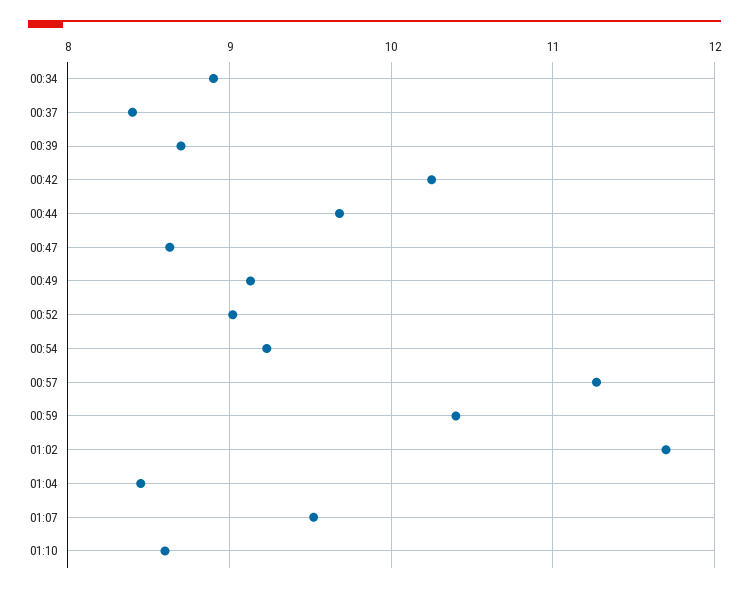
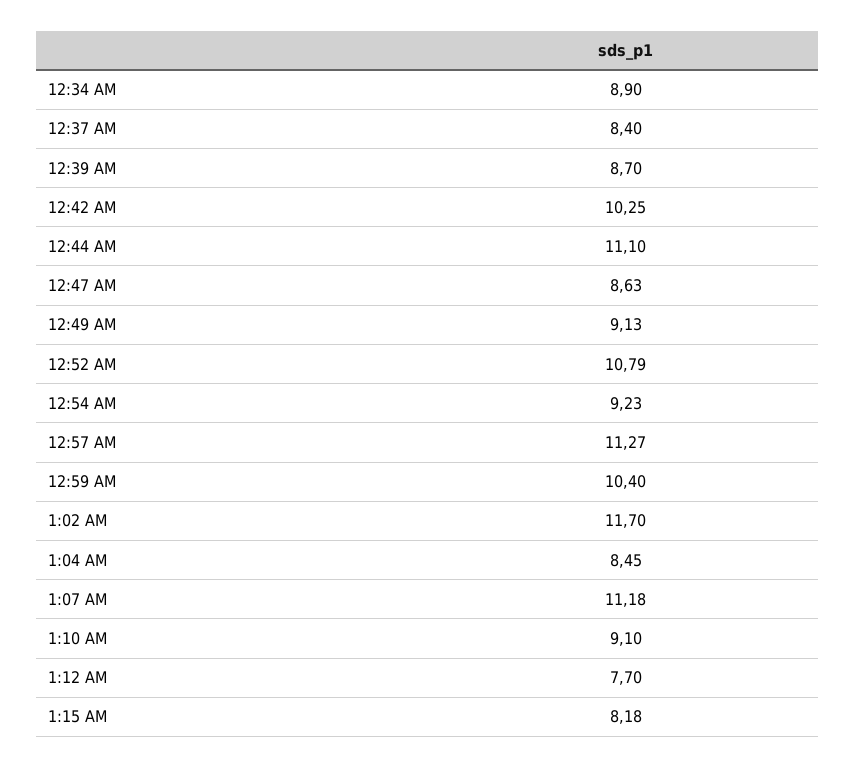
00:44: 9.7 -> 11.1
00:52: 9 -> 10.79
01:07: 9.5 -> 11.18
01:10: 8.6 -> 9.1
1:12 AM: none -> 7.7
1:15 AM: none -> 8.18

